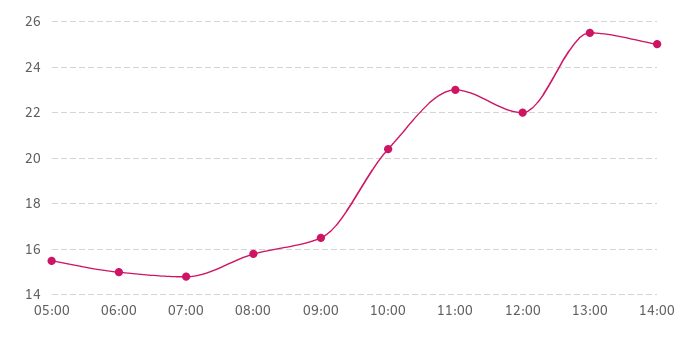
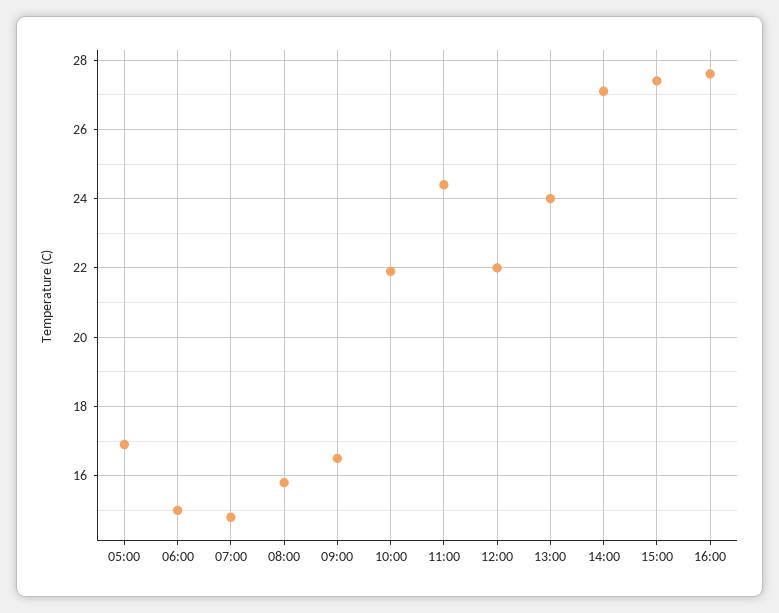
05:00: 15.5 -> 17
10:00: 20.5 -> 22
11:00: 23 -> 24.5
13:00: 25.5 -> 24
14:00: 25 -> 27
15:00: none -> 27.5
16:00: none -> 27.5

